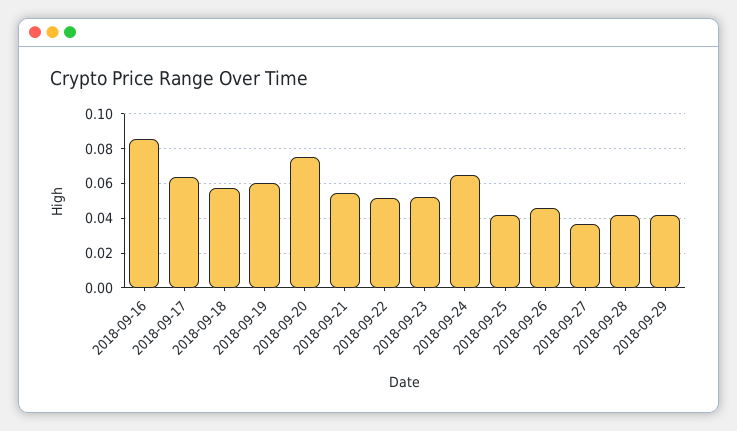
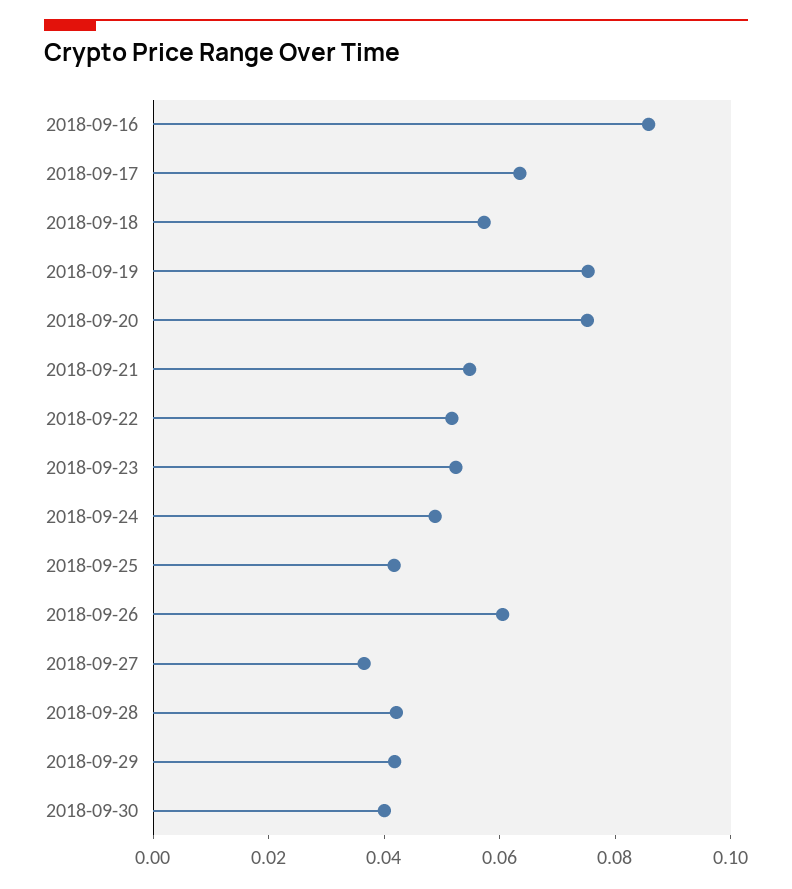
2018-09-19: 0.06 -> 0.075
2018-09-24: 0.065 -> 0.05
2018-09-26: 0.045 -> 0.06
2018-09-30: none -> 0.04

